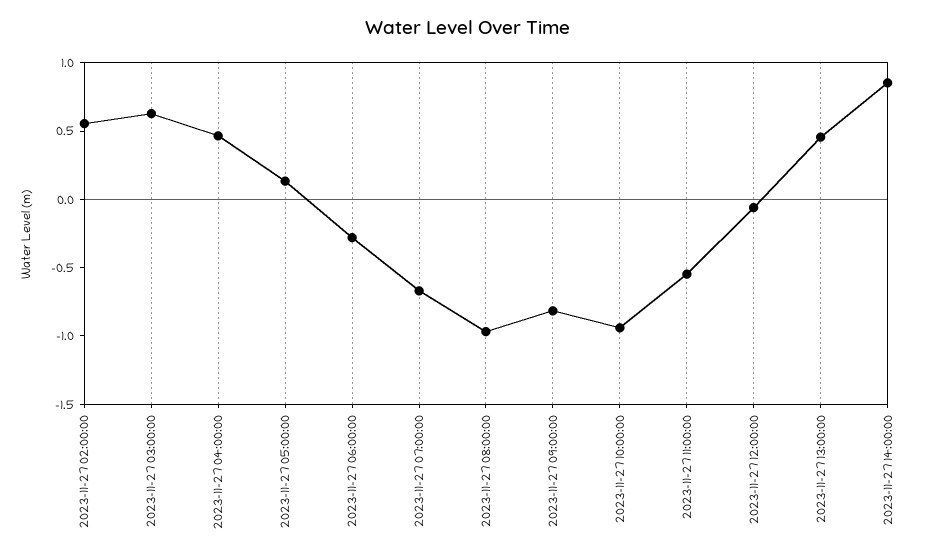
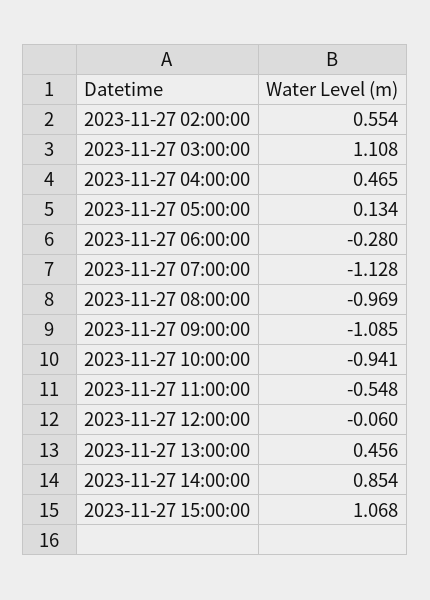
2023-11-27 03:00:00: 0.6 -> 1.108
2023-11-27 07:00:00: -0.7 -> -1.128
2023-11-27 09:00:00: -0.8 -> -1.085
2023-11-27 15:00:00: none -> 1.068

